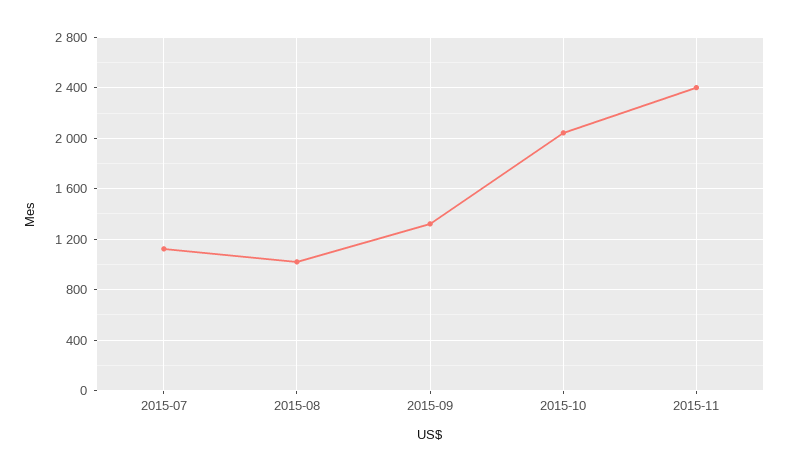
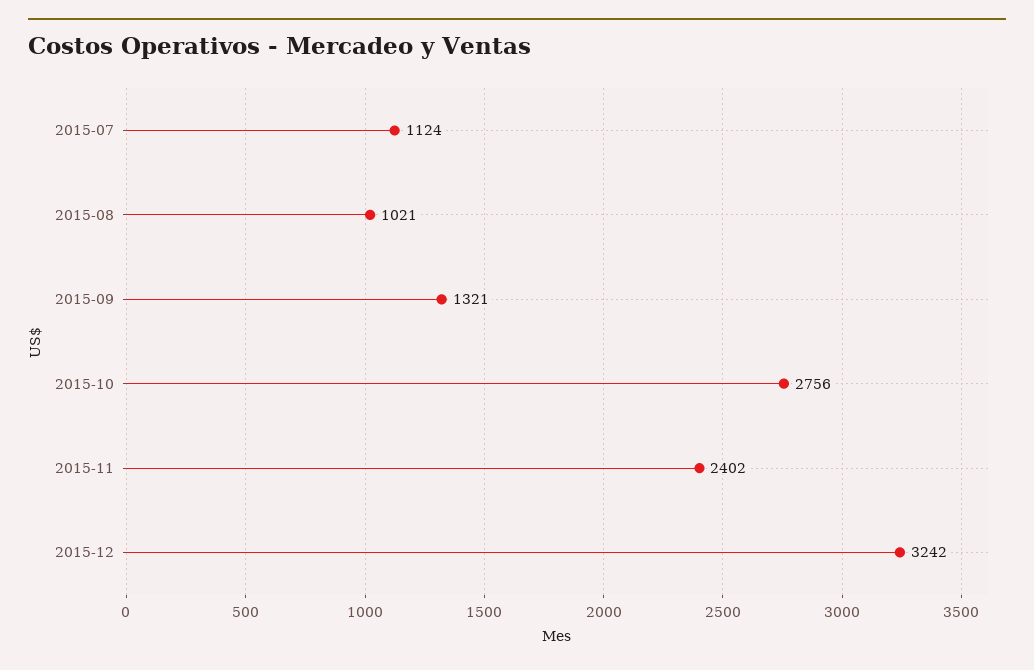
2015-10: 2050 -> 2756
2015-12: none -> 3242

